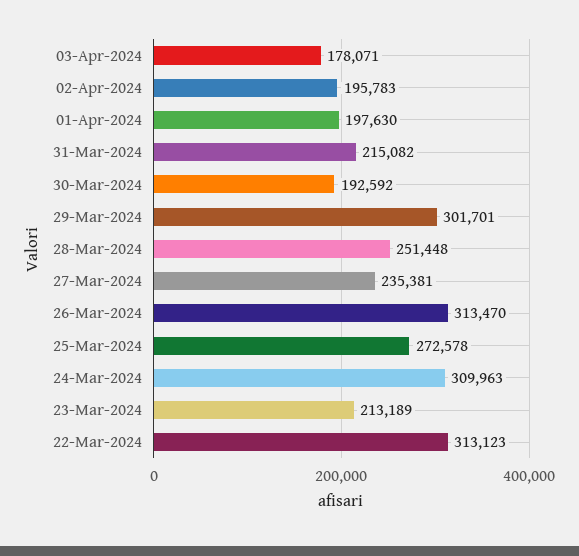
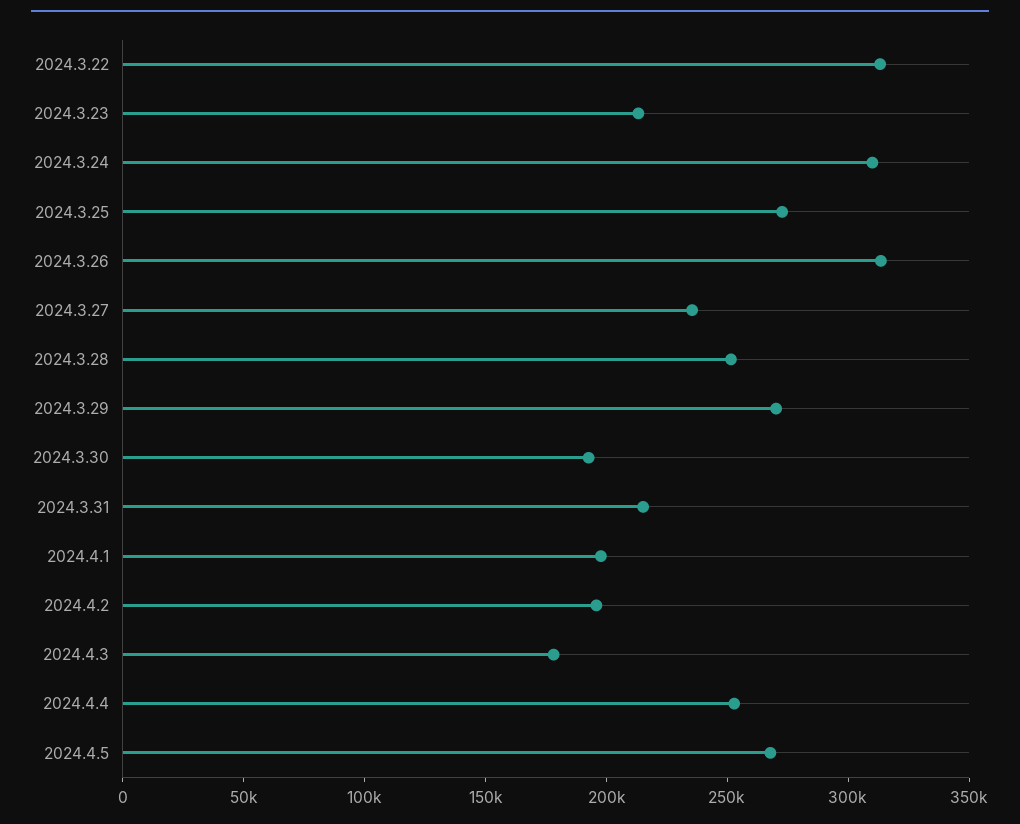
29-Mar-2024: 301701 -> 270000
2024.4.4: none -> 250000
2024.4.5: none -> 270000

